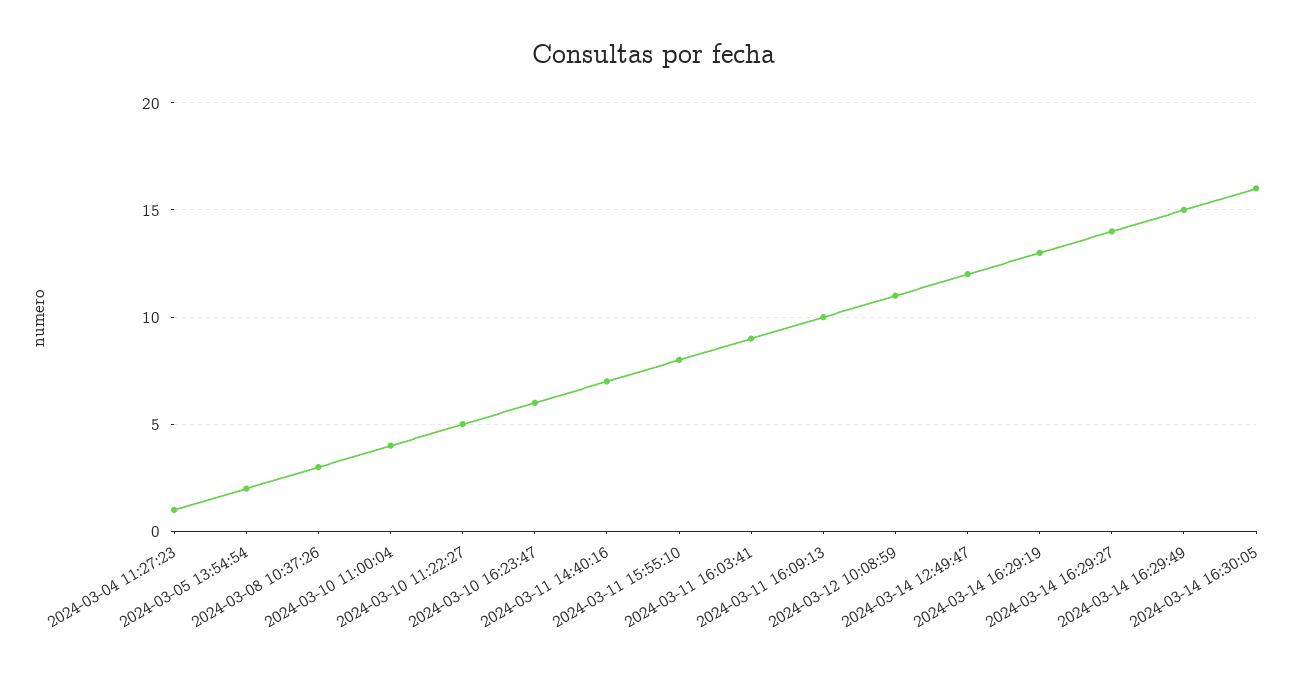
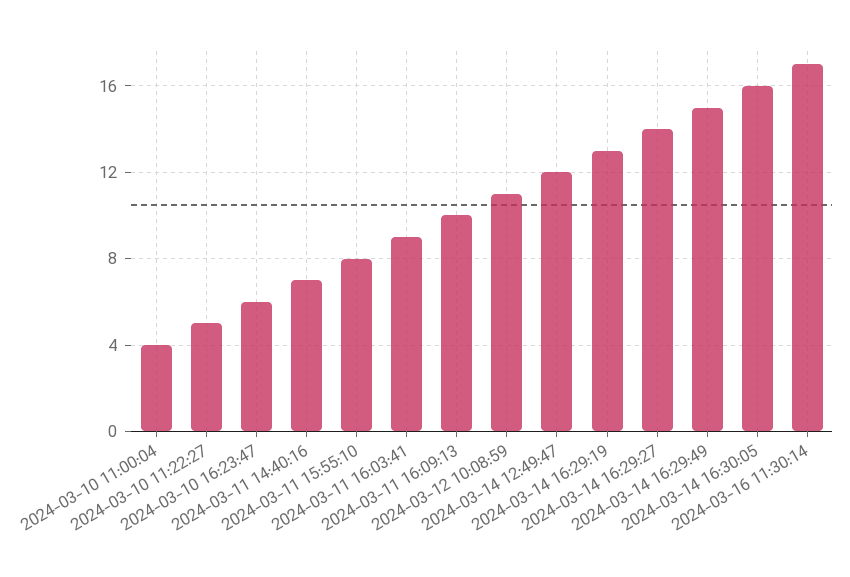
2024-03-04 11:27:23: 1 -> none
2024-03-05 13:54:54: 2 -> none
2024-03-08 10:37:26: 3 -> none
2024-03-16 11:30:14: none -> 17

